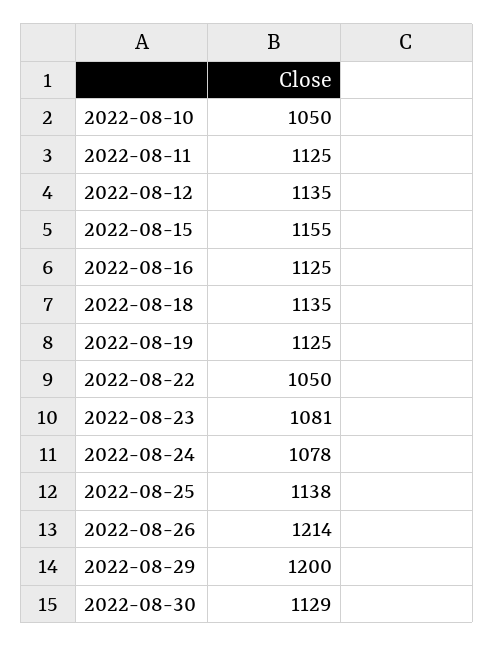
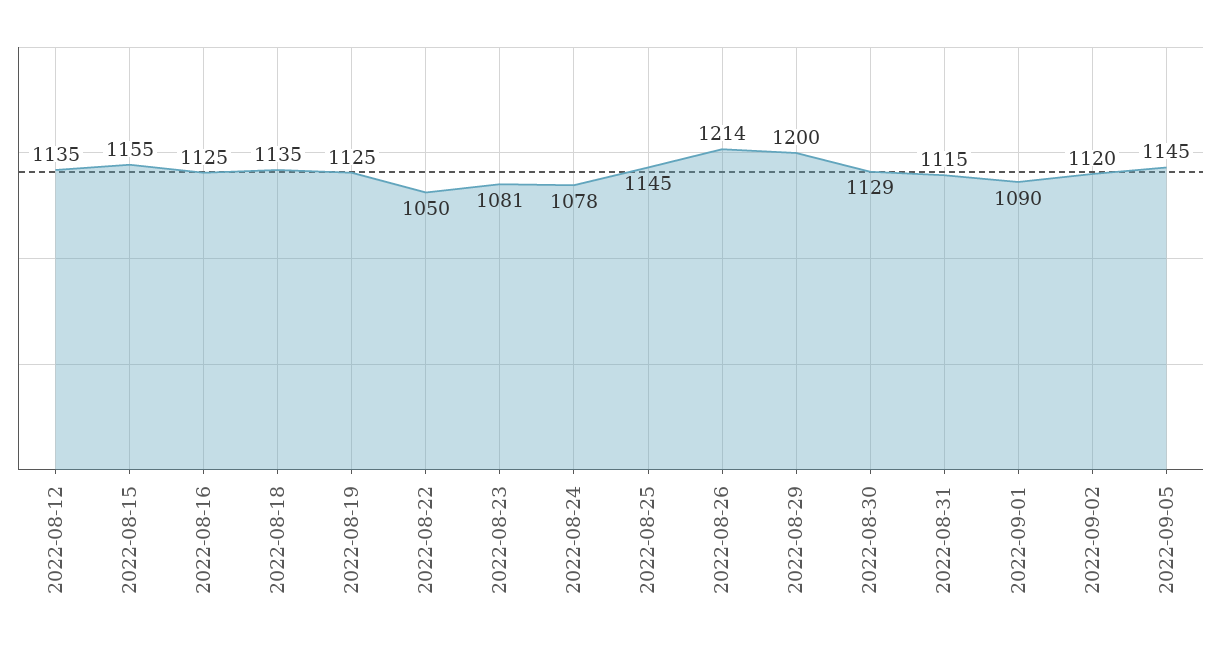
2022-08-10: 1050 -> none
2022-08-11: 1125 -> none
2022-08-25: 1138 -> 1145
2022-08-31: none -> 1115
2022-09-01: none -> 1090
2022-09-02: none -> 1120
2022-09-05: none -> 1145

